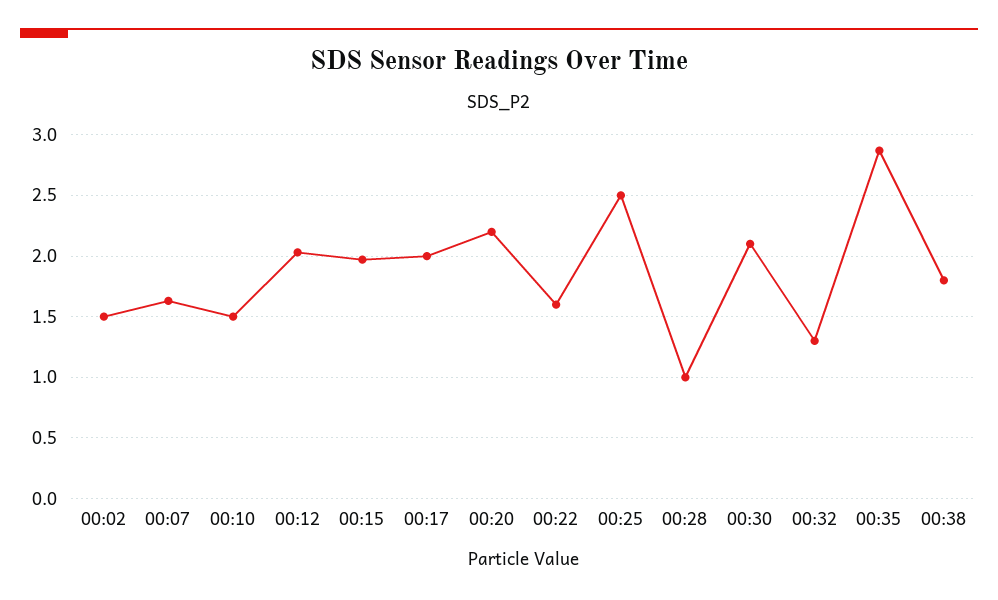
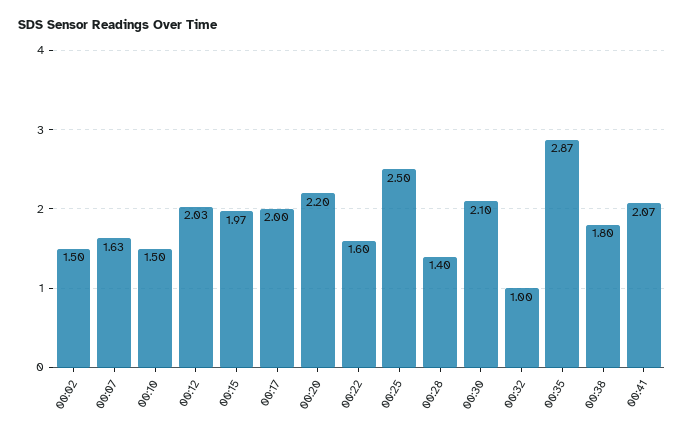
00:28: 1 -> 1.4
00:32: 1.3 -> 1
00:41: none -> 2.07

